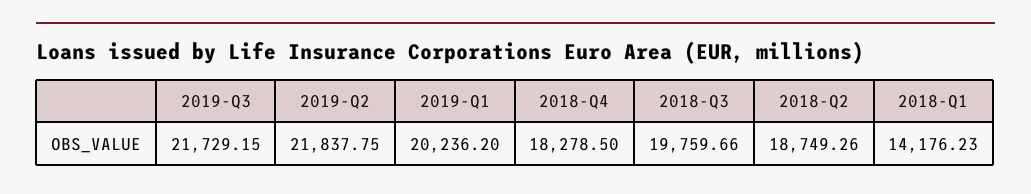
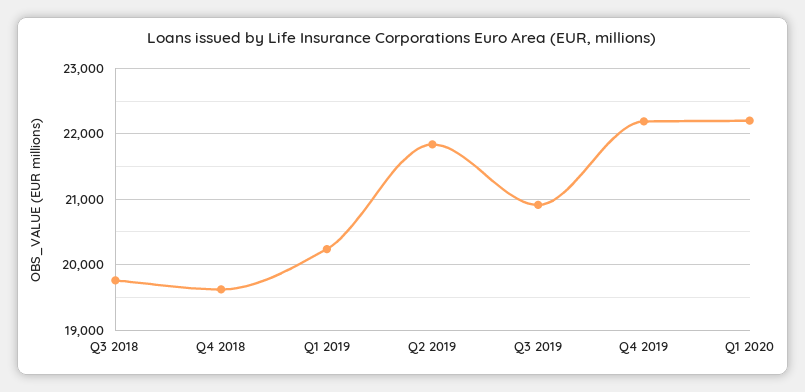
2019-Q3: 21729.15 -> 20900
2018-Q4: 18278.5 -> 19600
2018-Q2: 18749.26 -> none
2018-Q1: 14176.23 -> none
Q4 2019: none -> 22200
Q1 2020: none -> 22200

